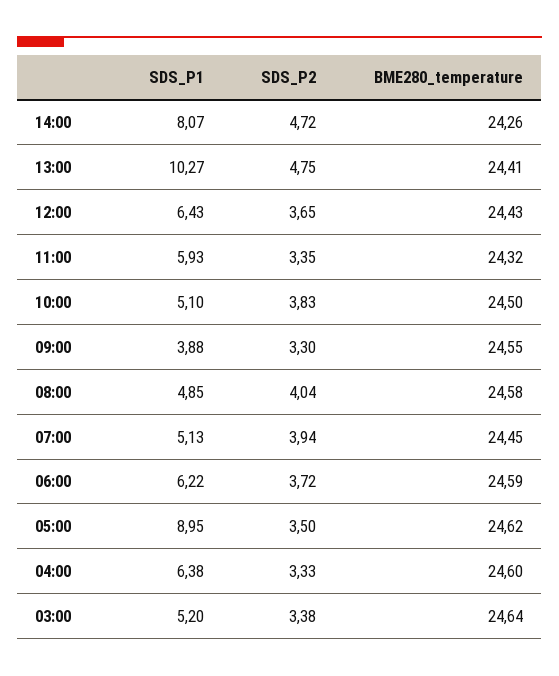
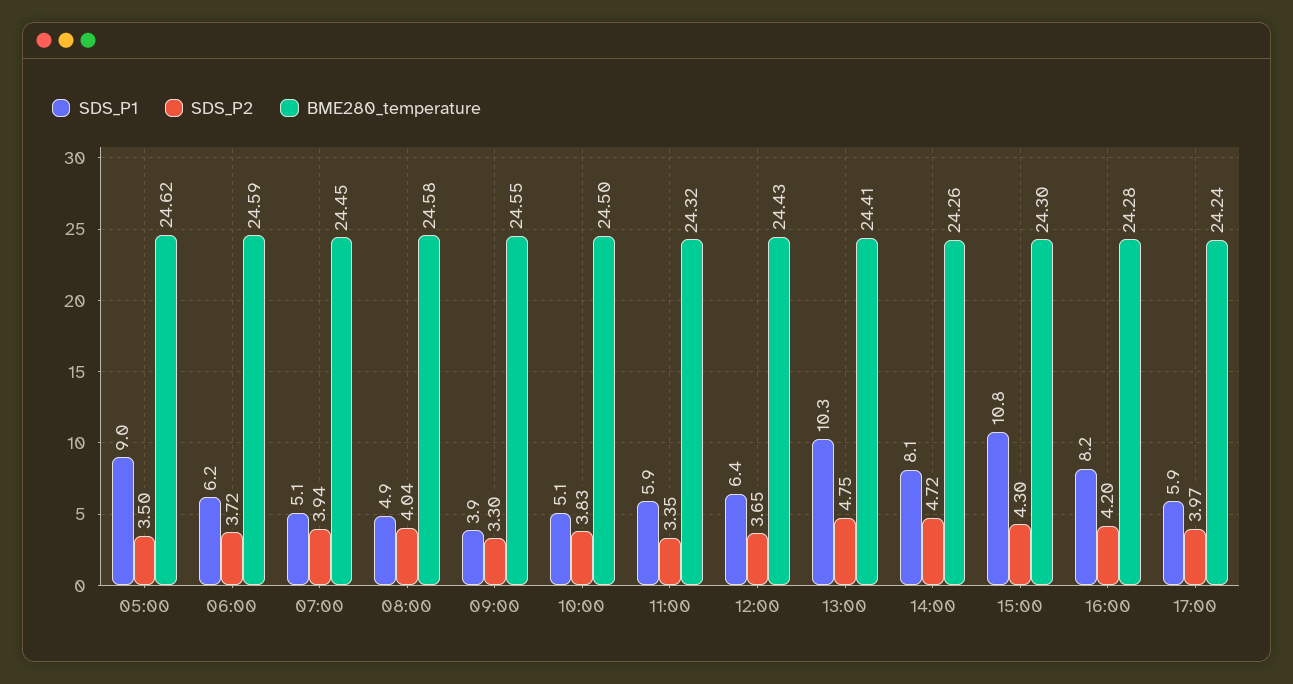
SDS_P1, 04:00: 6.38 -> none
SDS_P2, 04:00: 3.33 -> none
BME280_temperature, 04:00: 24.6 -> none
SDS_P1, 03:00: 5.2 -> none
SDS_P2, 03:00: 3.38 -> none
BME280_temperature, 03:00: 24.64 -> none
SDS_P1, 15:00: none -> 10.8
SDS_P2, 15:00: none -> 4.3
BME280_temperature, 15:00: none -> 24.3
SDS_P1, 16:00: none -> 8.2
SDS_P2, 16:00: none -> 4.2
BME280_temperature, 16:00: none -> 24.28
SDS_P1, 17:00: none -> 5.9
SDS_P2, 17:00: none -> 3.97
BME280_temperature, 17:00: none -> 24.24

